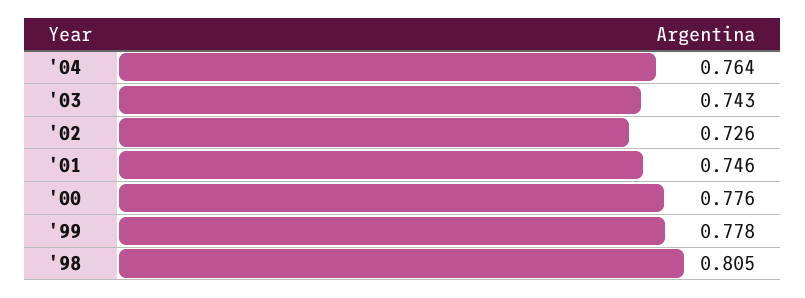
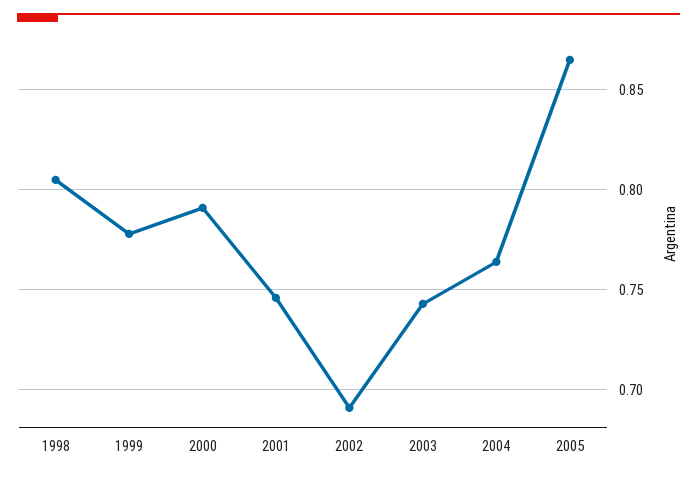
'02: 0.726 -> 0.69
'00: 0.776 -> 0.79
2005: none -> 0.865

